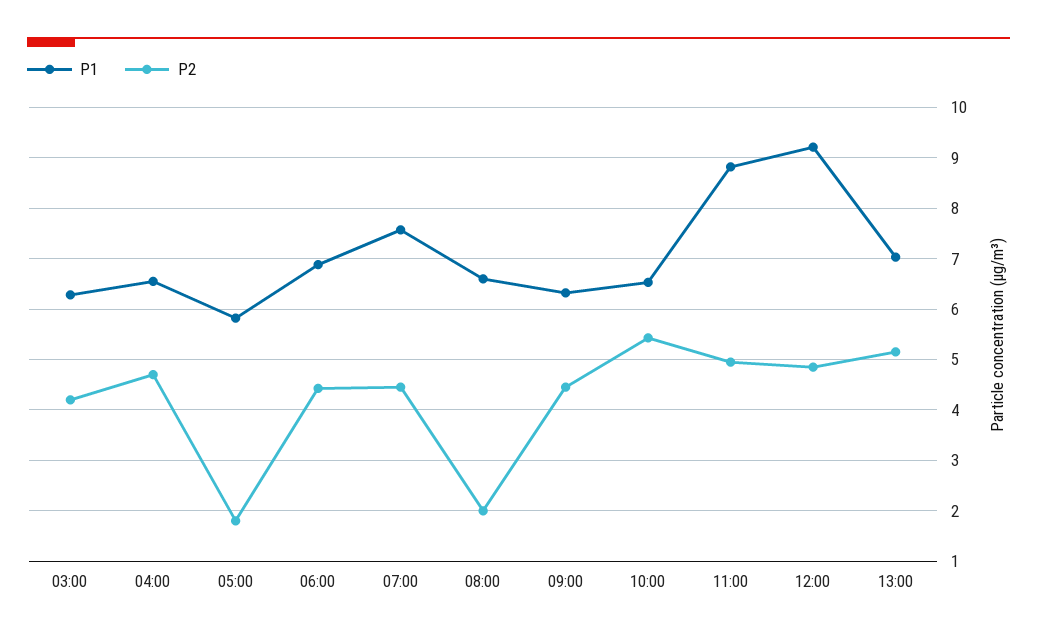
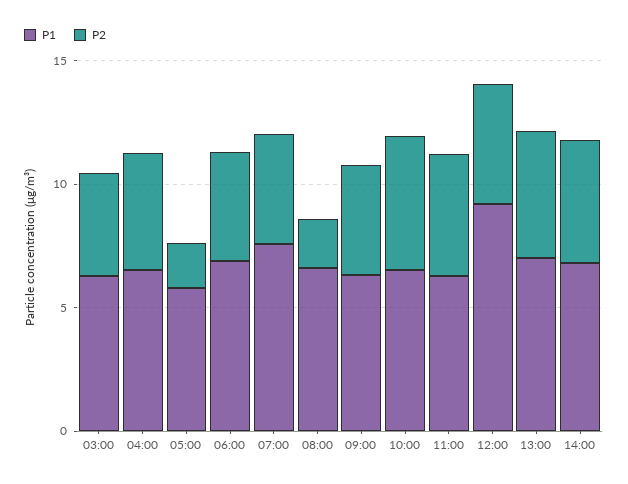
P1, 11:00: 8.8 -> 6
P1, 14:00: none -> 7
P2, 14:00: none -> 5

